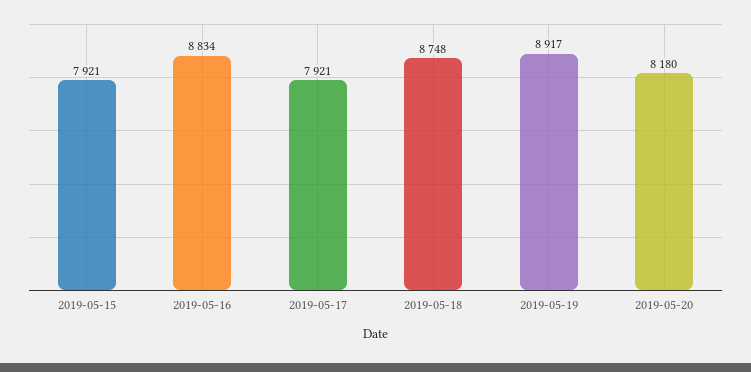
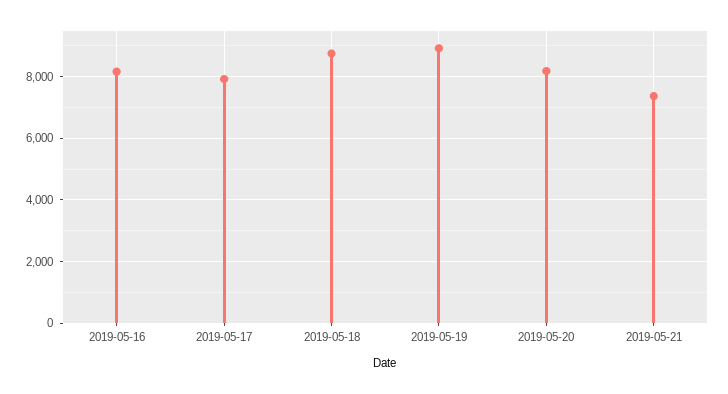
2019-05-15: 7921 -> none
2019-05-16: 8834 -> 8200
2019-05-21: none -> 7400

